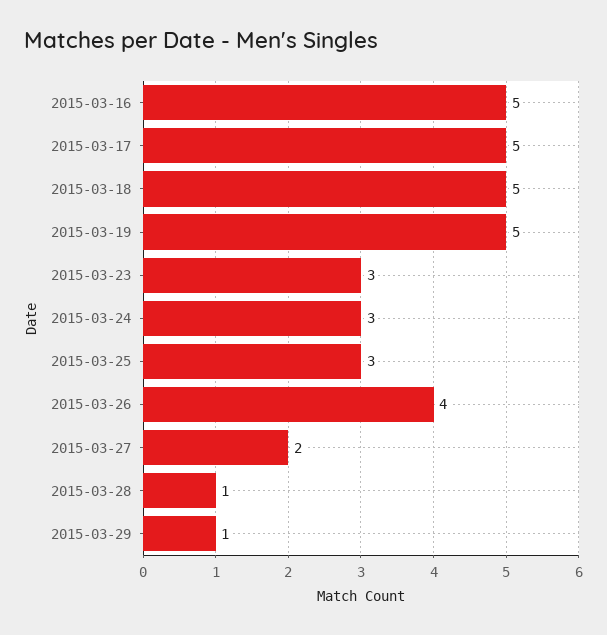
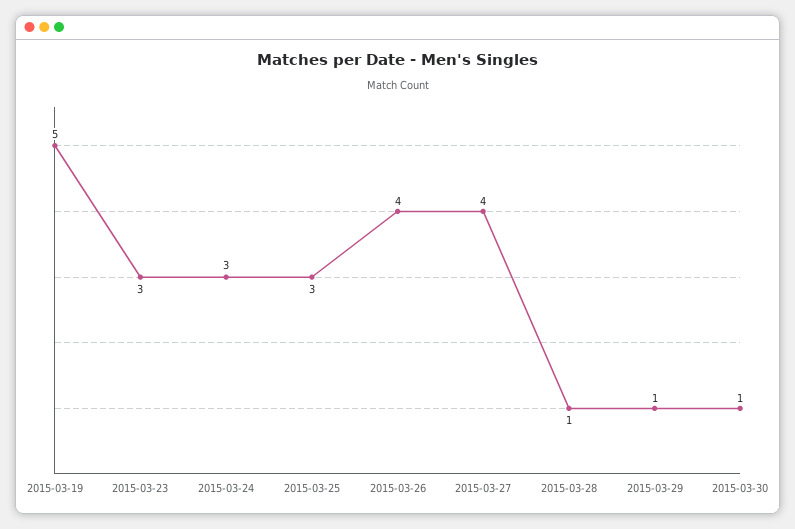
2015-03-16: 5 -> none
2015-03-17: 5 -> none
2015-03-18: 5 -> none
2015-03-27: 2 -> 4
2015-03-30: none -> 1

